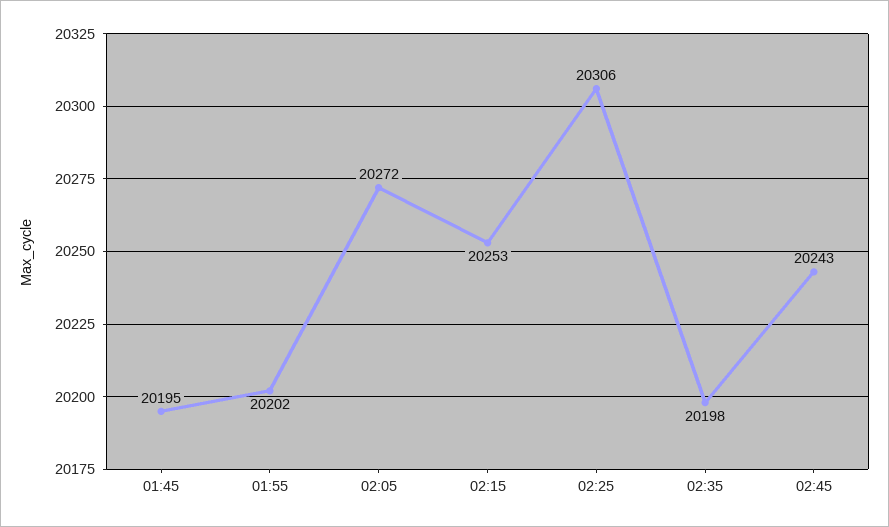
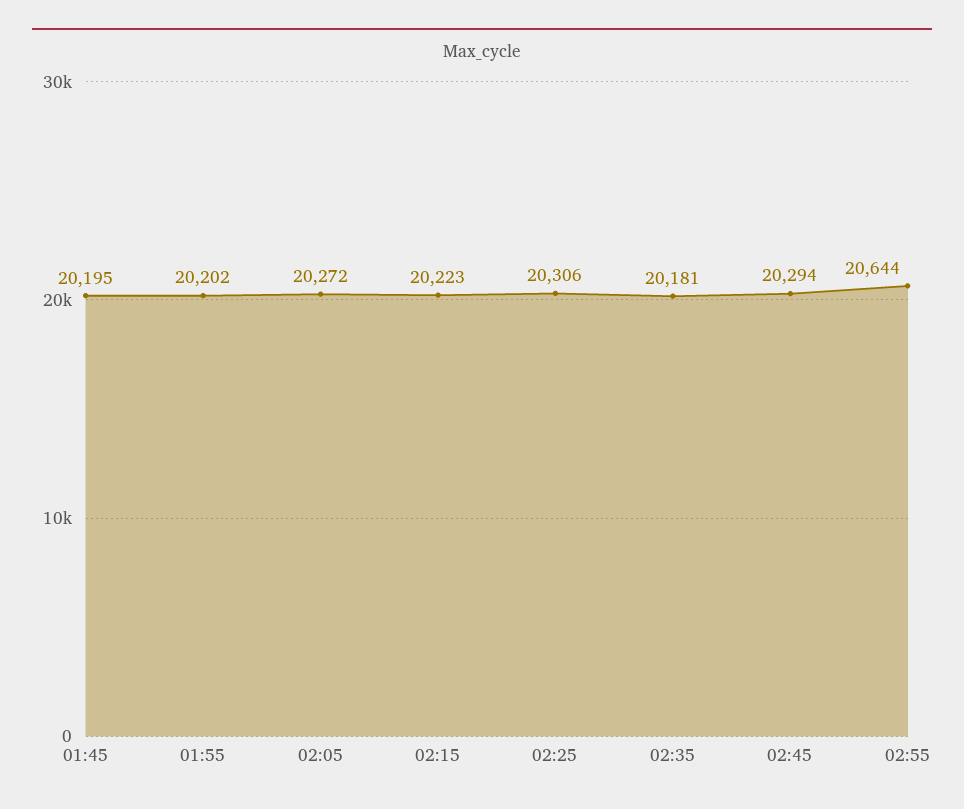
02:15: 20253 -> 20223
02:35: 20198 -> 20181
02:45: 20243 -> 20294
02:55: none -> 20644

